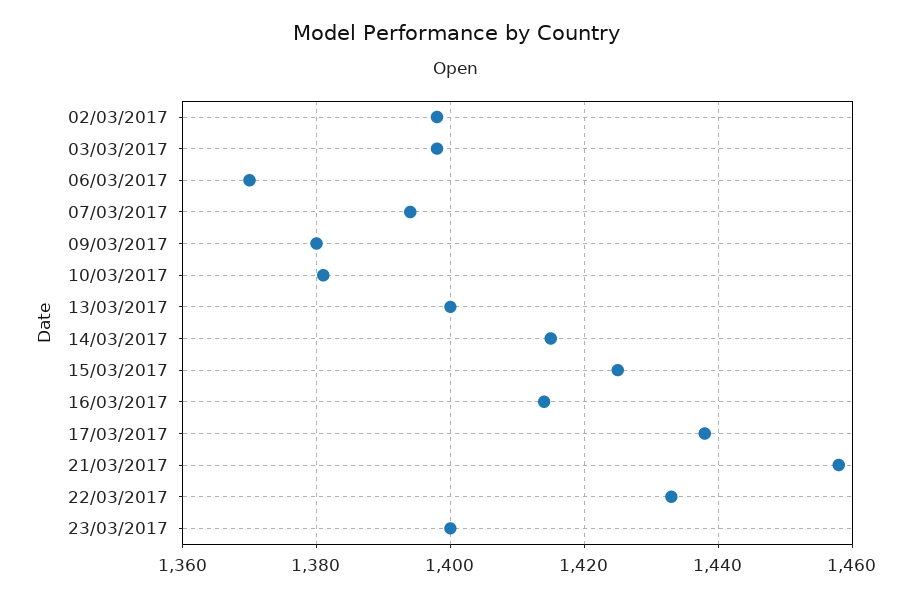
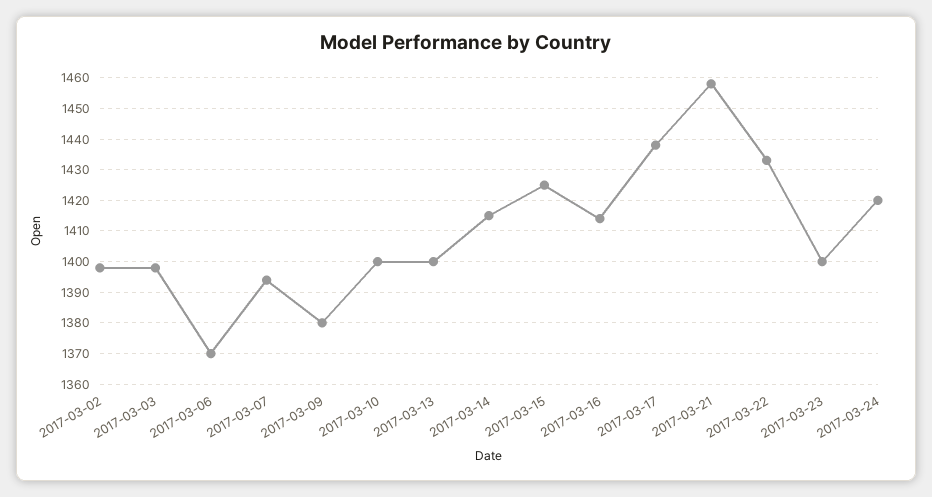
10/03/2017: 1380 -> 1400
2017-03-24: none -> 1420

